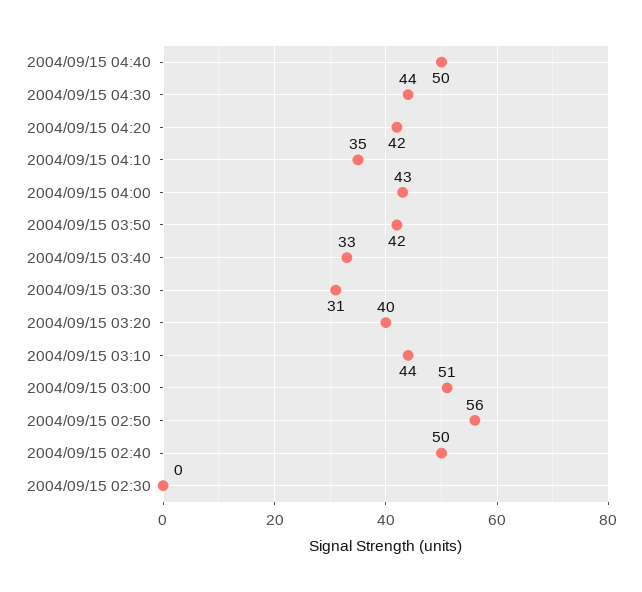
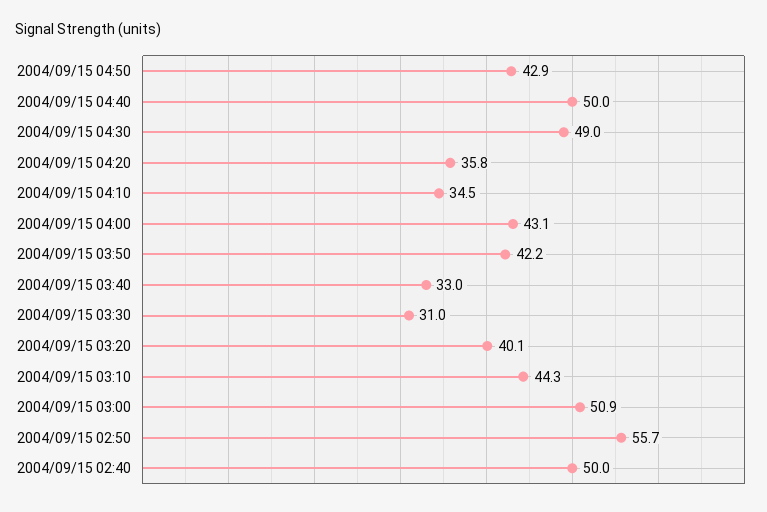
2004/09/15 04:30: 44 -> 49
2004/09/15 04:20: 42 -> 35.8
2004/09/15 02:30: 0 -> none
2004/09/15 04:50: none -> 42.9

